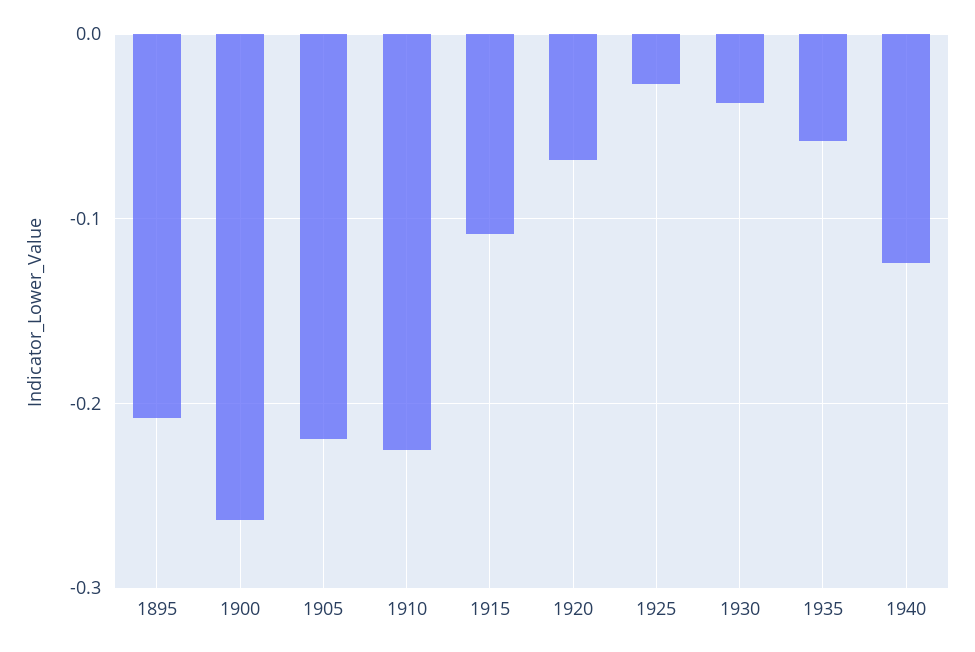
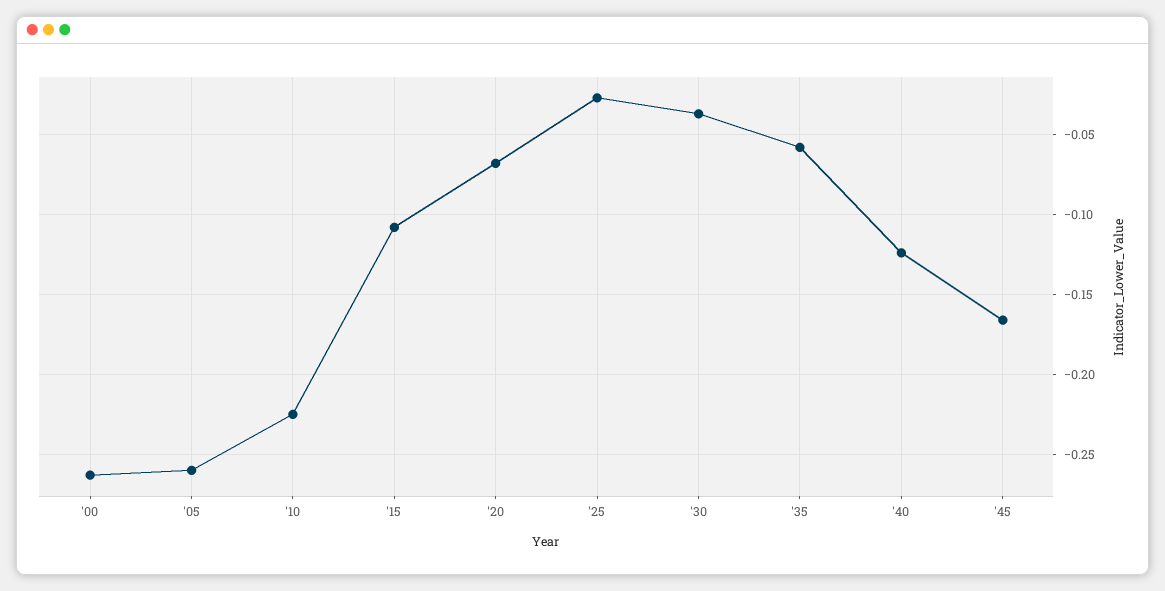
1895: -0.21 -> none
1905: -0.22 -> -0.26
'45: none -> -0.165

